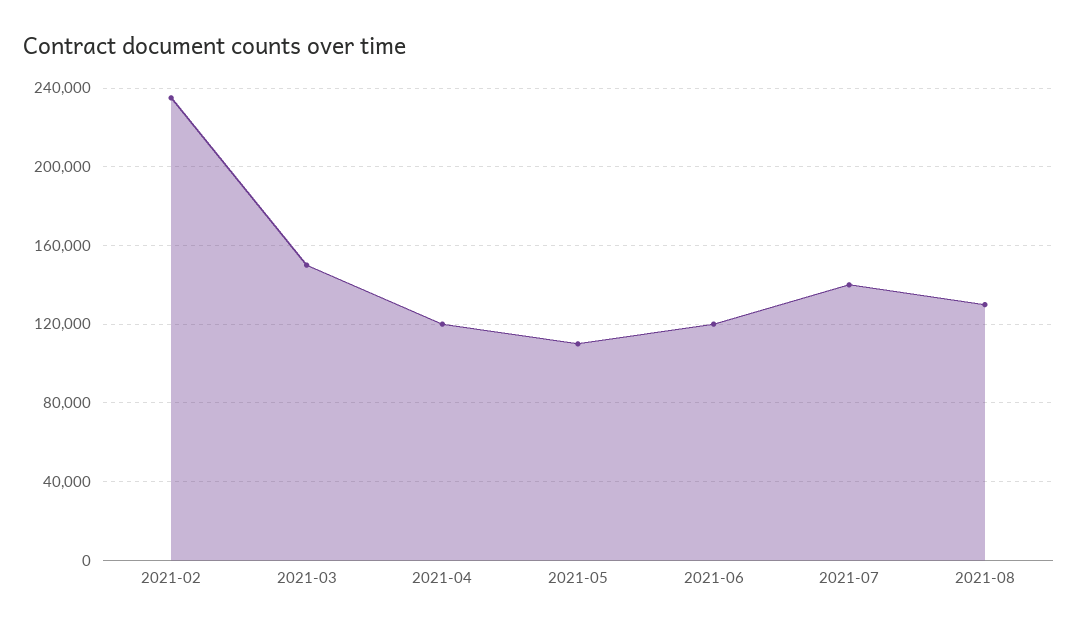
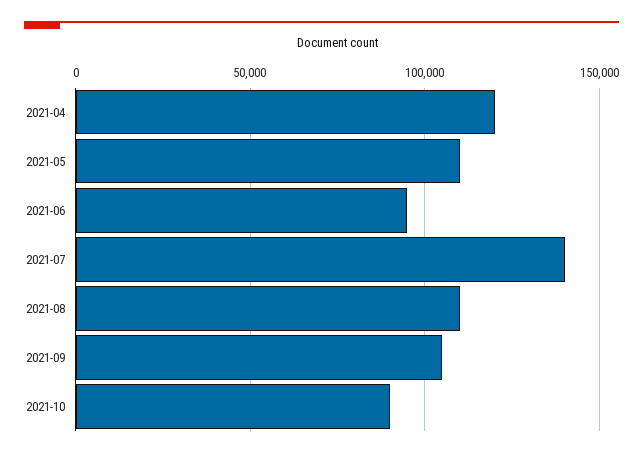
2021-02: 235000 -> none
2021-03: 150000 -> none
2021-06: 120000 -> 95000
2021-08: 130000 -> 110000
2021-09: none -> 105000
2021-10: none -> 90000

